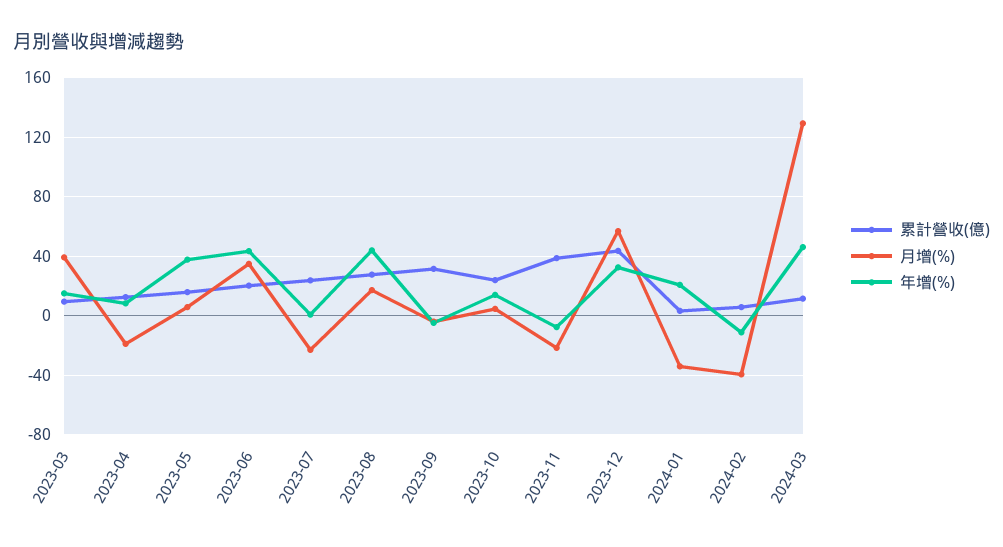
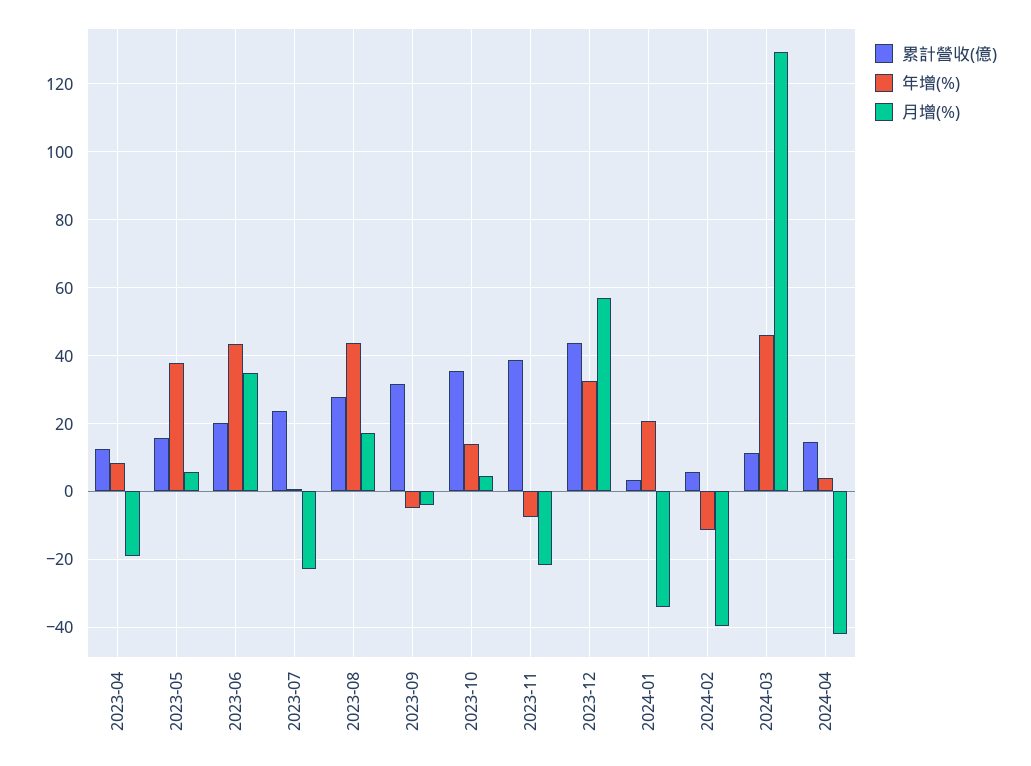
累計營收(億), 2023-03: 10 -> none
月增(%), 2023-03: 40 -> none
年增(%), 2023-03: 15 -> none
累計營收(億), 2023-10: 25 -> 36
累計營收(億), 2024-04: none -> 14
年增(%), 2024-04: none -> 4
月增(%), 2024-04: none -> -42

